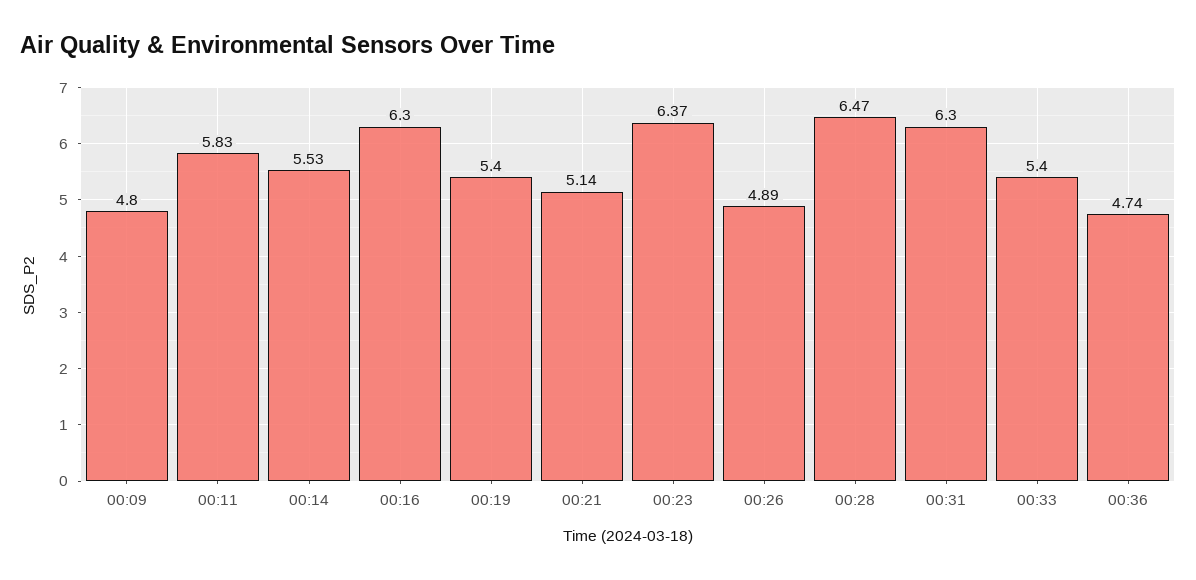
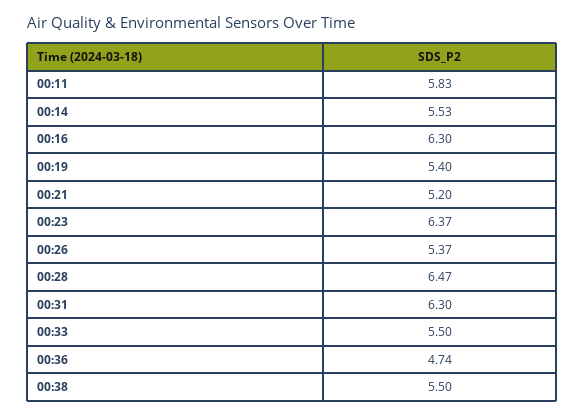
00:09: 4.8 -> none
00:21: 5.14 -> 5.2
00:26: 4.89 -> 5.37
00:33: 5.4 -> 5.5
00:38: none -> 5.5

